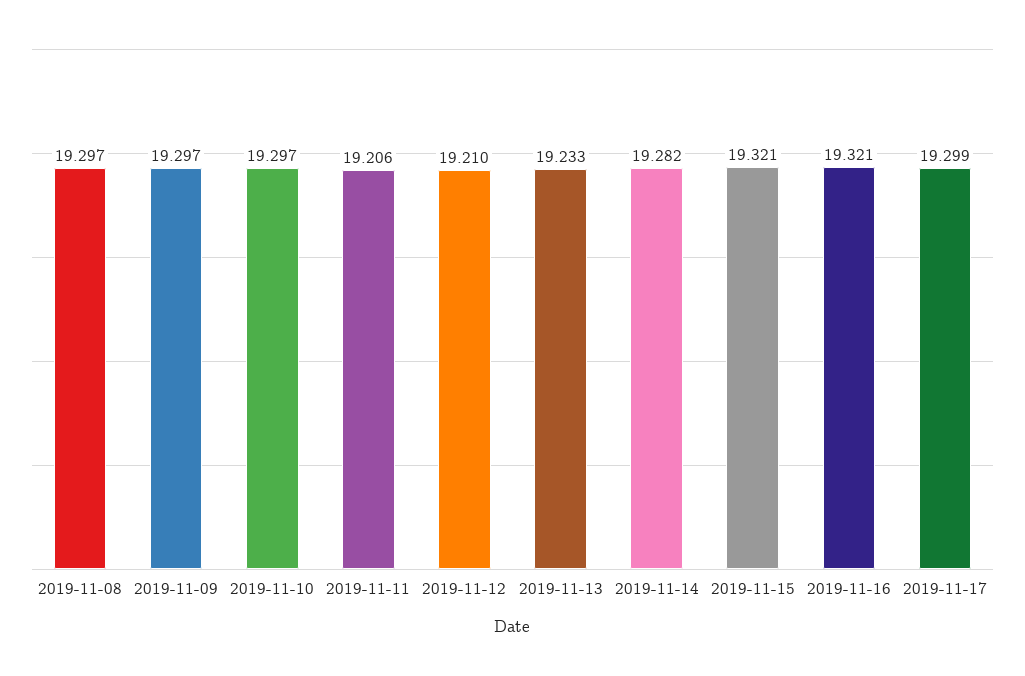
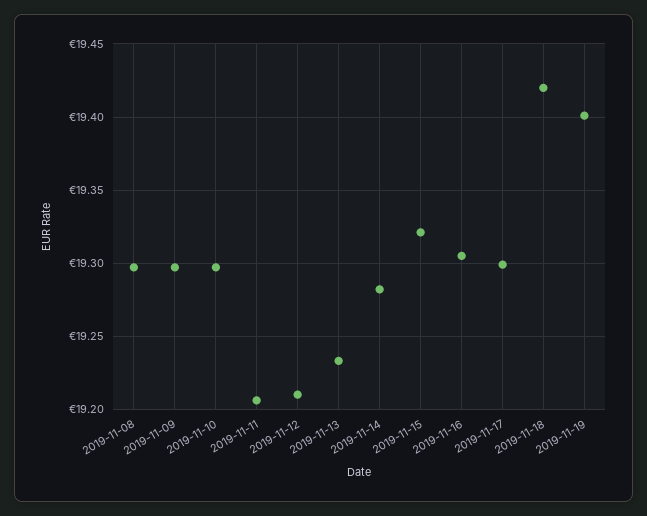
2019-11-16: 19.321 -> 19.305
2019-11-18: none -> 19.42
2019-11-19: none -> 19.4

